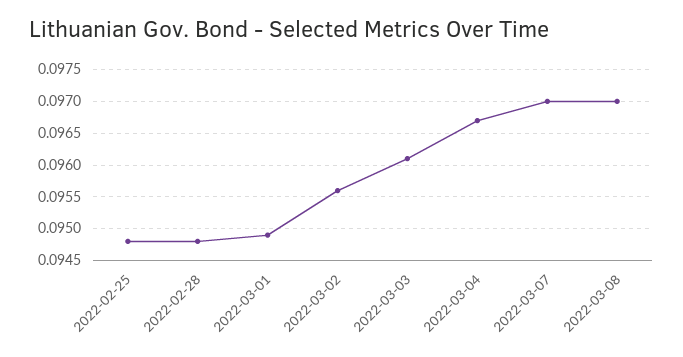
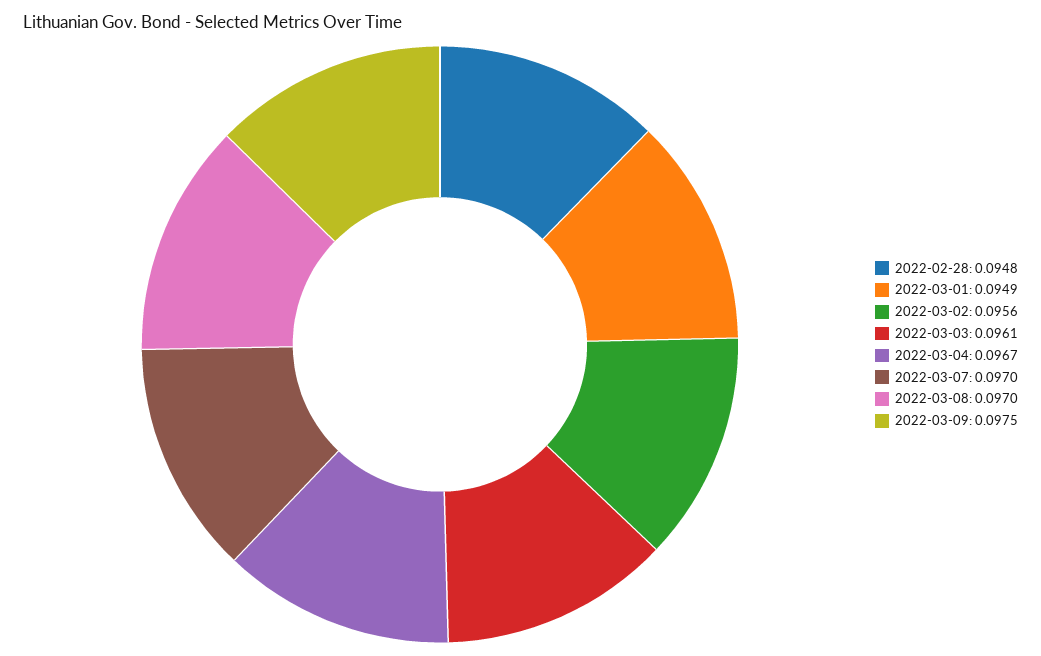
2022-02-25: 0.0948 -> none
2022-03-09: none -> 0.0975

